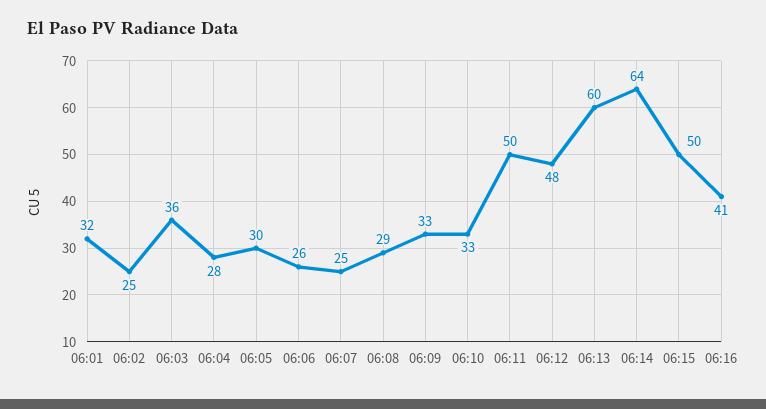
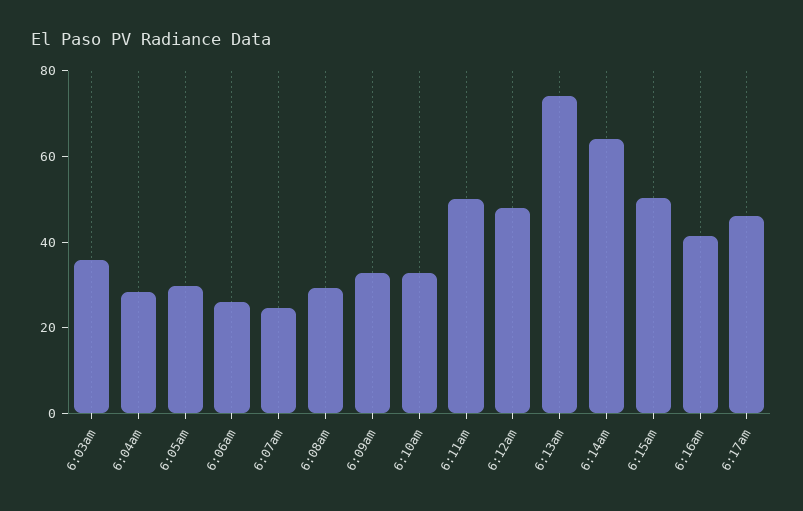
06:01: 32 -> none
06:02: 25 -> none
06:13: 60 -> 75
6:17am: none -> 45

